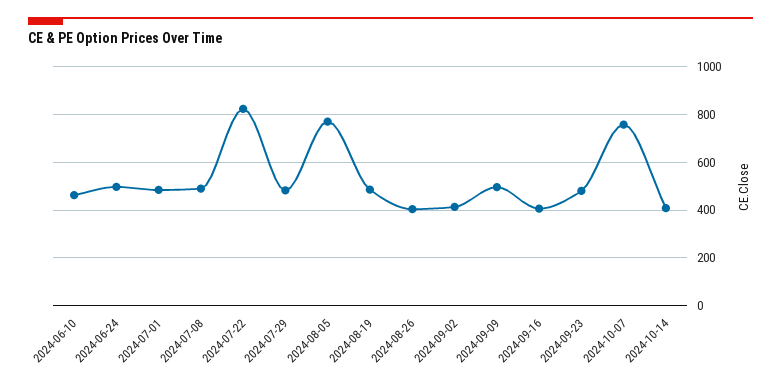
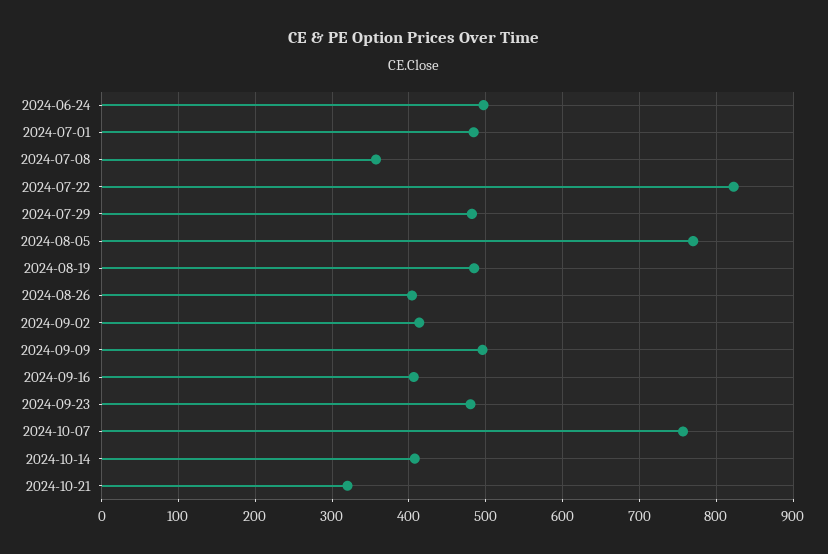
2024-06-10: 450 -> none
2024-07-08: 500 -> 360
2024-10-21: none -> 320

